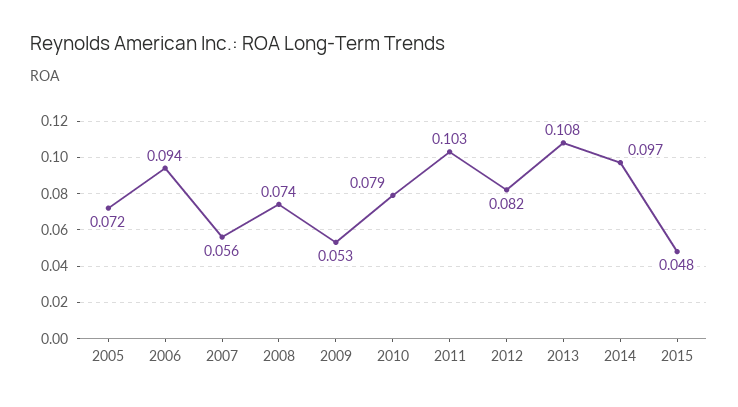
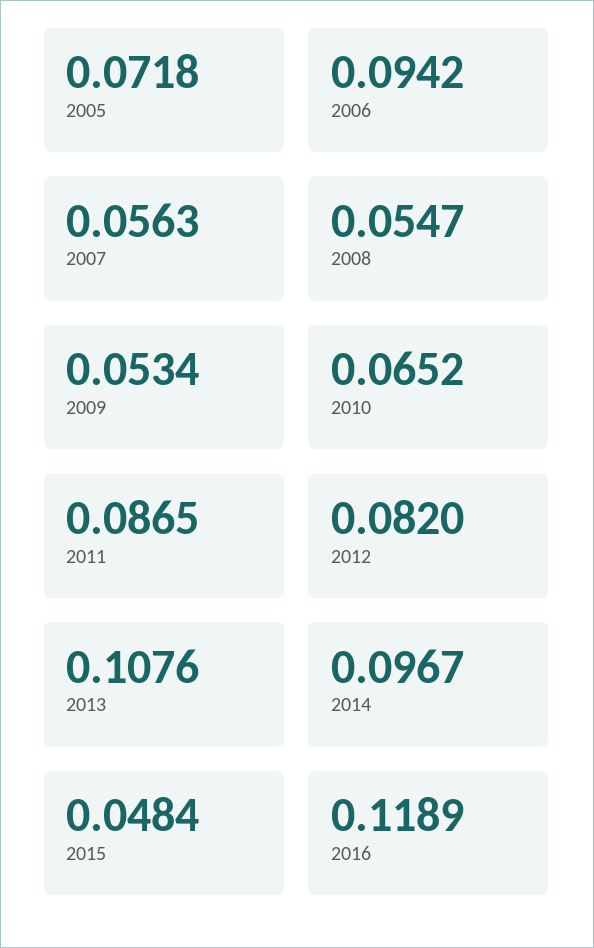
2008: 0.074 -> 0.0547
2010: 0.079 -> 0.0652
2011: 0.103 -> 0.0865
2016: none -> 0.1189

